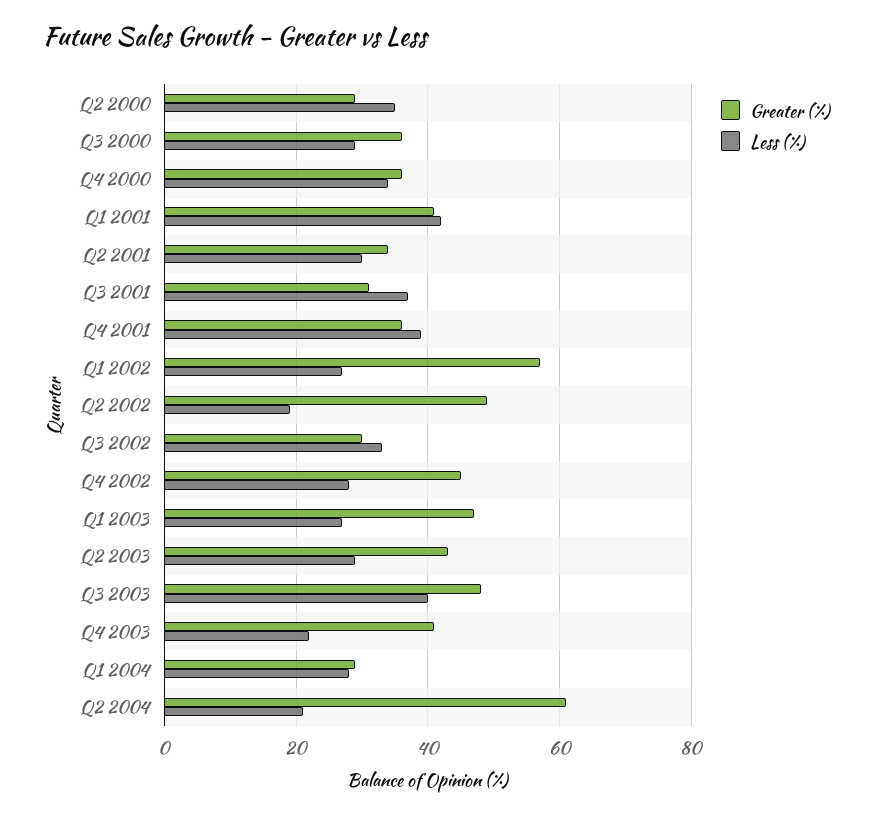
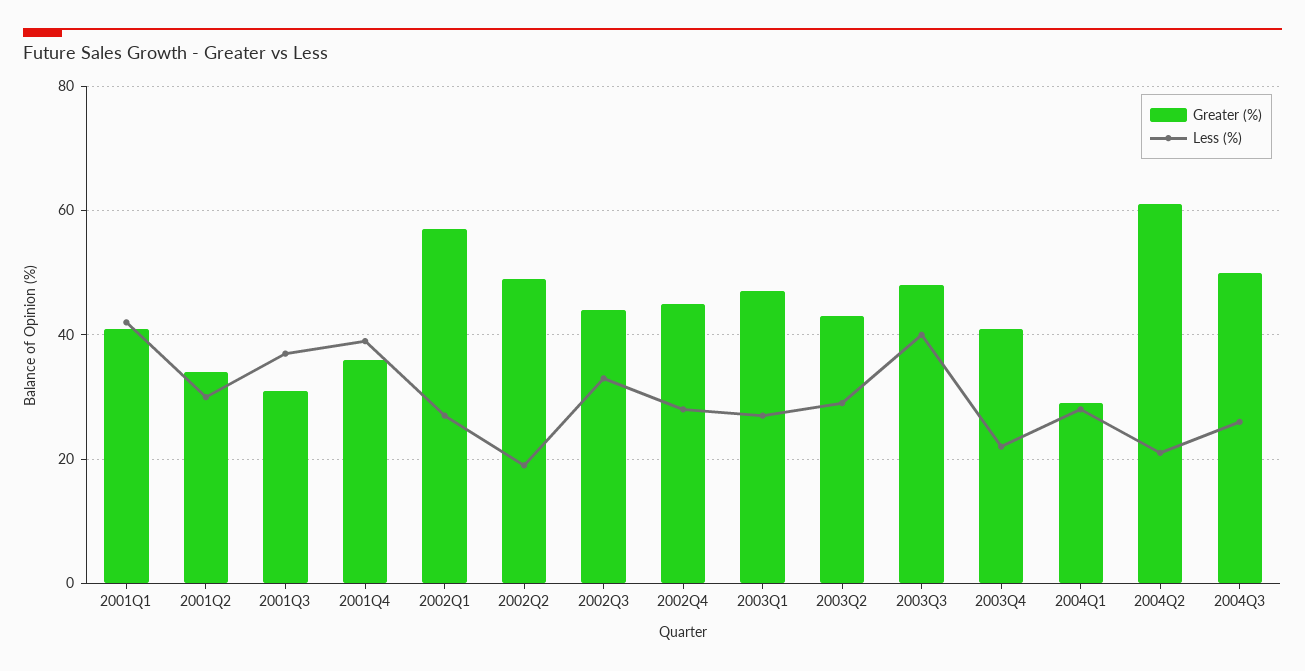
Greater (%), Q2 2000: 30 -> none
Less (%), Q2 2000: 35 -> none
Greater (%), Q3 2000: 35 -> none
Less (%), Q3 2000: 30 -> none
Greater (%), Q4 2000: 35 -> none
Less (%), Q4 2000: 35 -> none
Greater (%), Q3 2002: 30 -> 45
Greater (%), 2004Q3: none -> 50
Less (%), 2004Q3: none -> 25

